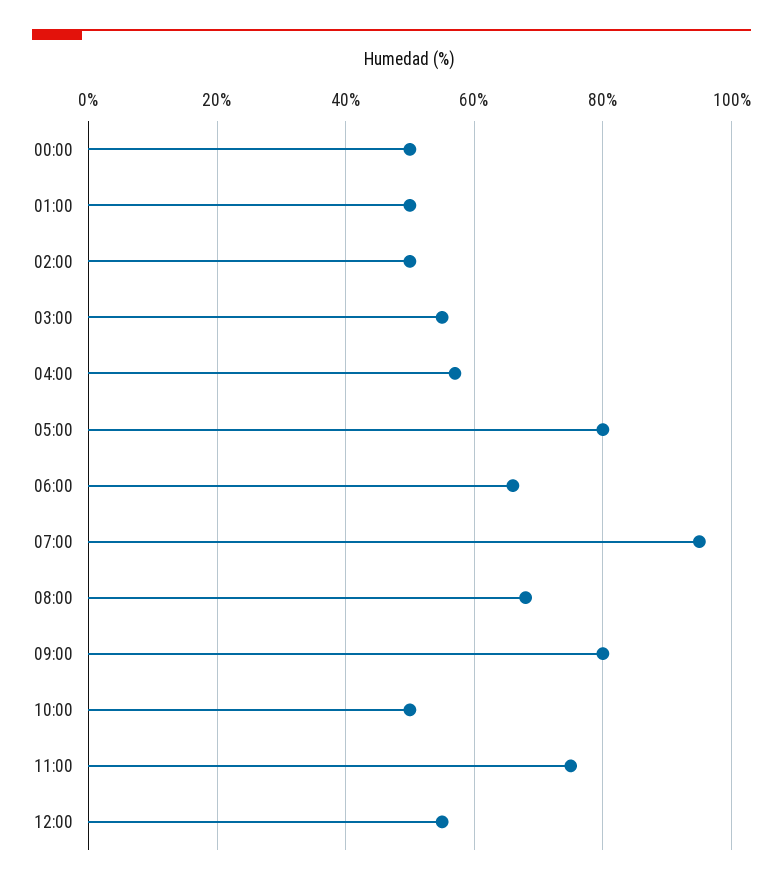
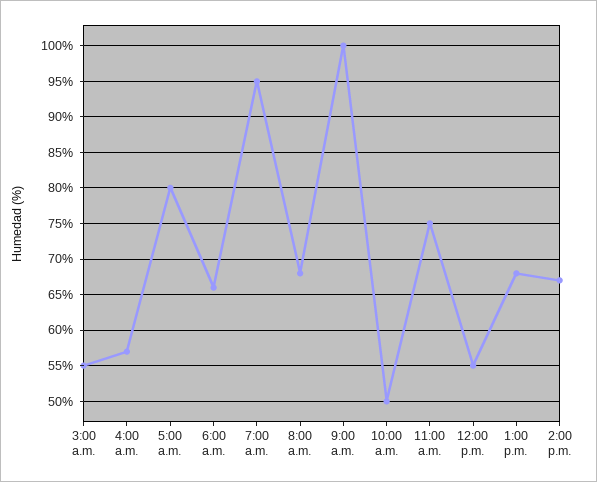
00:00: 50 -> none
01:00: 50 -> none
02:00: 50 -> none
09:00: 80 -> 100
1:00 p.m.: none -> 68
2:00 p.m.: none -> 67

